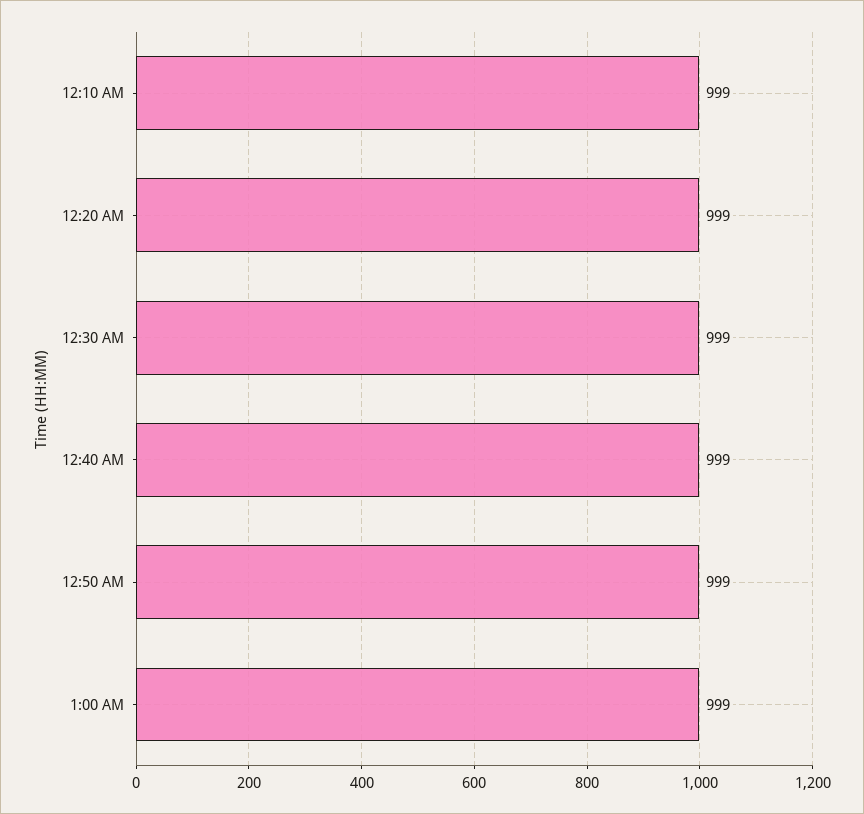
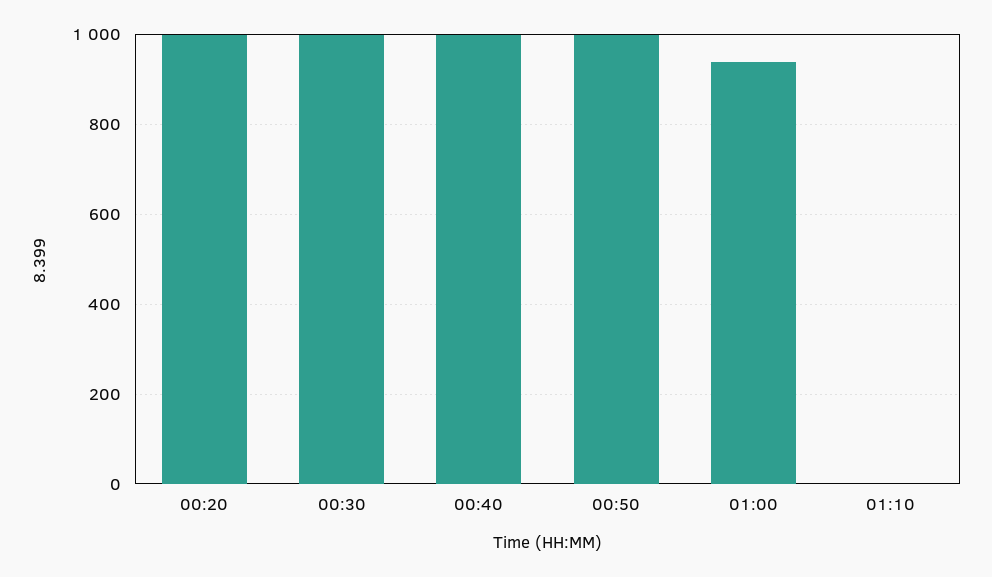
12:10 AM: 999 -> none
1:00 AM: 999 -> 940
01:10: none -> 0

